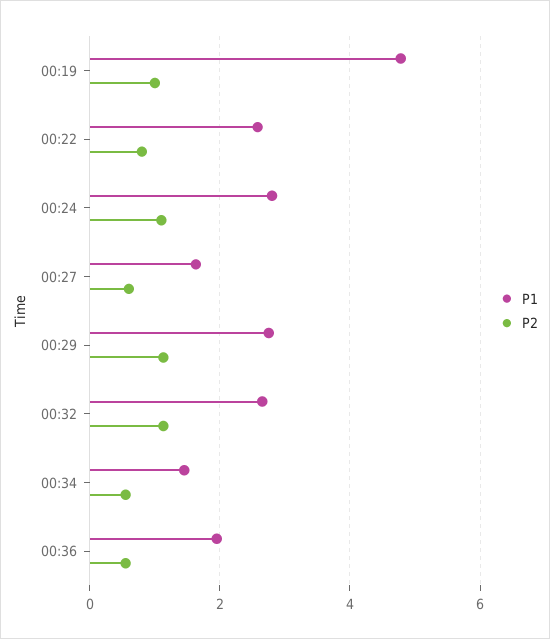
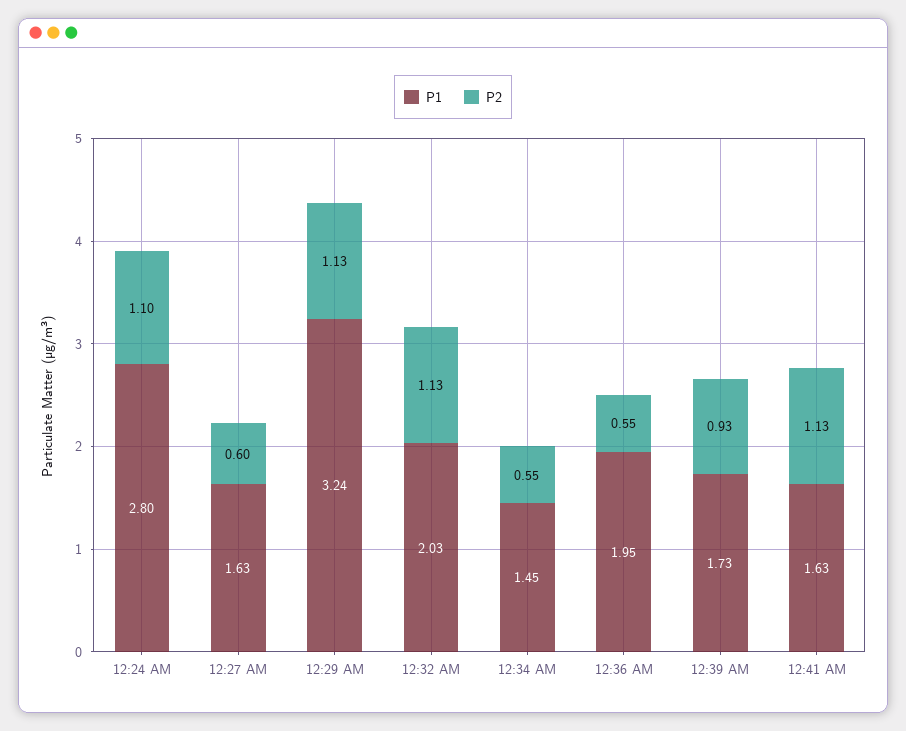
P1, 00:19: 4.8 -> none
P2, 00:19: 1 -> none
P1, 00:22: 2.6 -> none
P2, 00:22: 0.8 -> none
P1, 00:29: 2.8 -> 3.24
P1, 00:32: 2.6 -> 2.03
P1, 12:39 AM: none -> 1.73
P2, 12:39 AM: none -> 0.93
P1, 12:41 AM: none -> 1.63
P2, 12:41 AM: none -> 1.13

